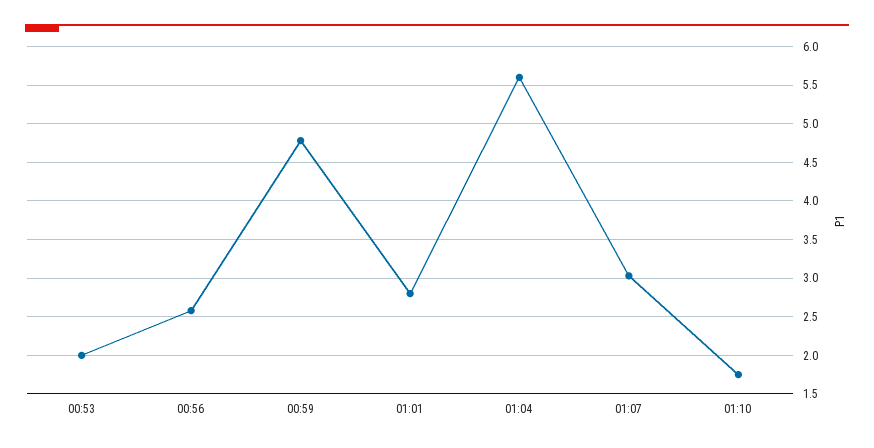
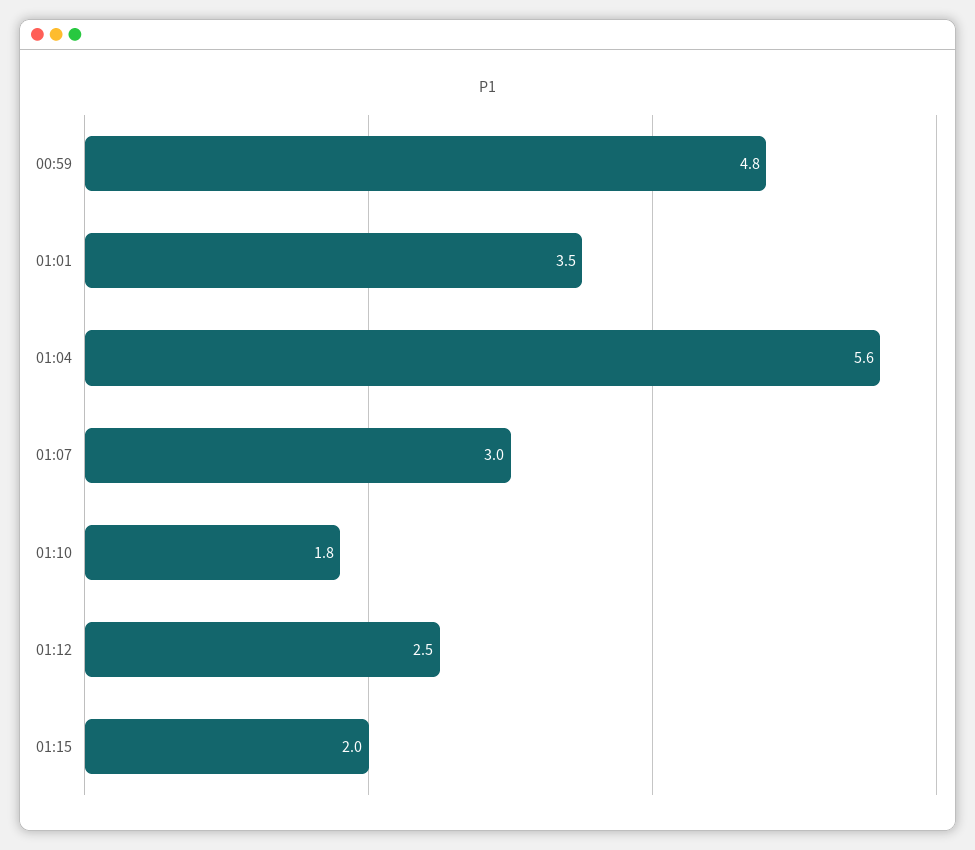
00:53: 2 -> none
00:56: 2.6 -> none
01:01: 2.8 -> 3.5
01:12: none -> 2.5
01:15: none -> 2

